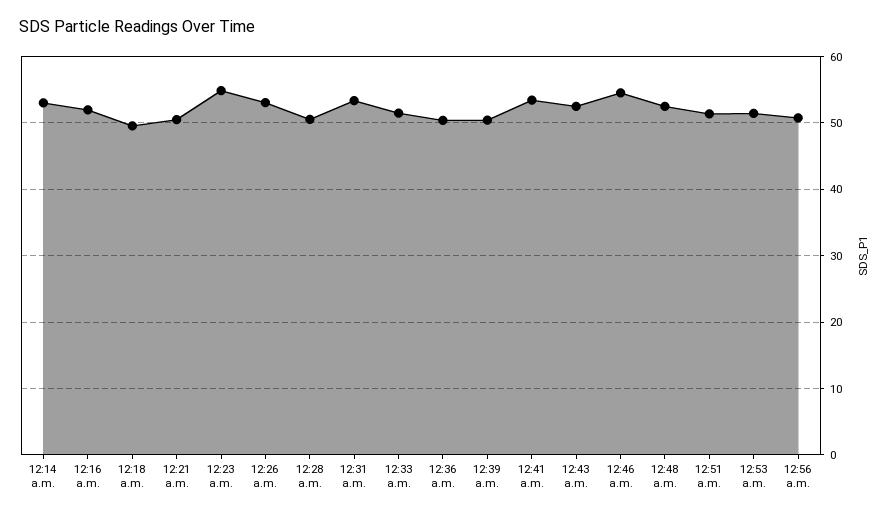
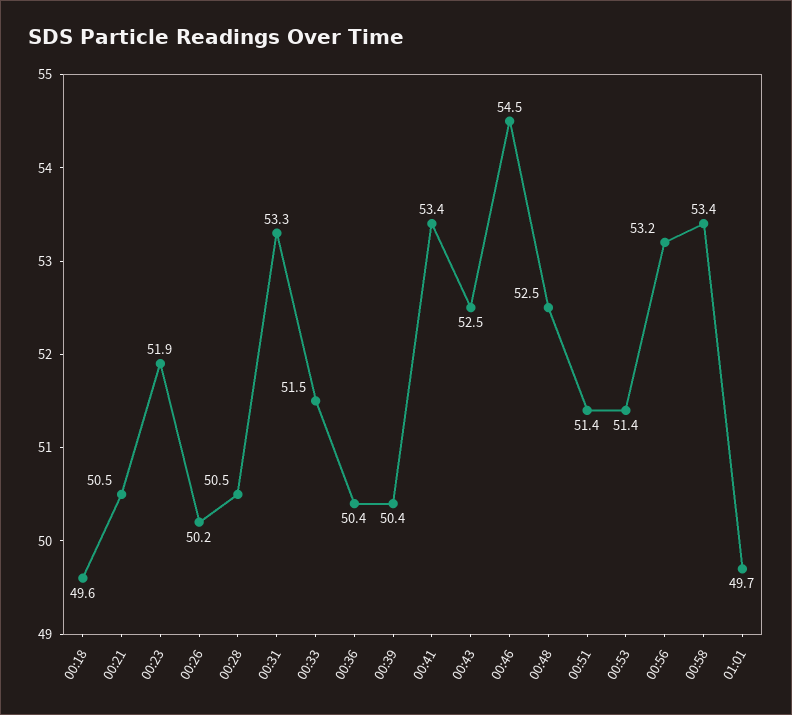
12:14 a.m.: 53 -> none
12:16 a.m.: 52 -> none
12:23 a.m.: 55 -> 51.9
12:26 a.m.: 53 -> 50.2
12:56 a.m.: 51 -> 53.2
00:58: none -> 53.4
01:01: none -> 49.7

